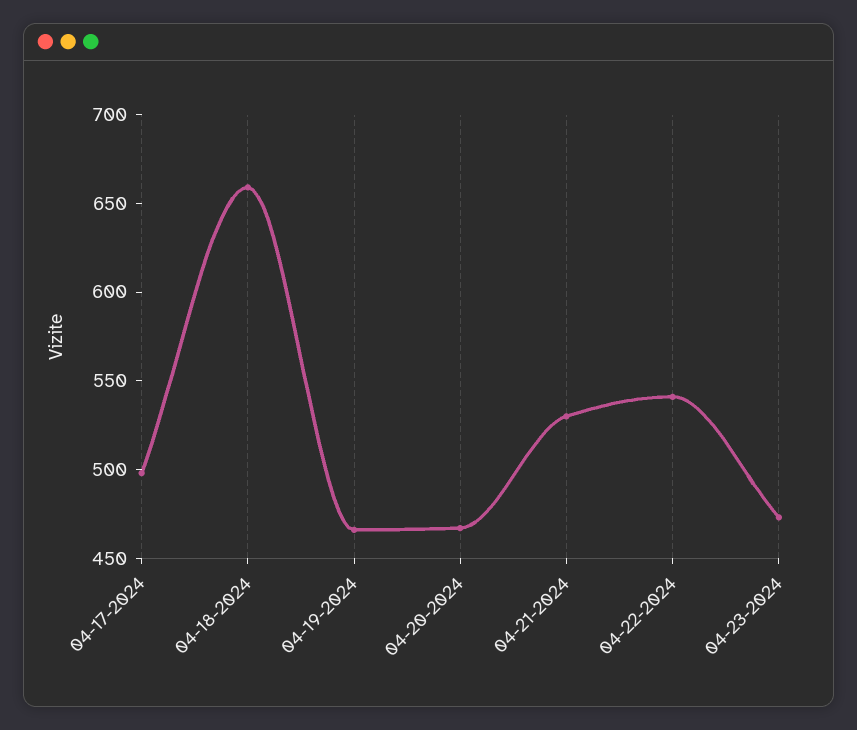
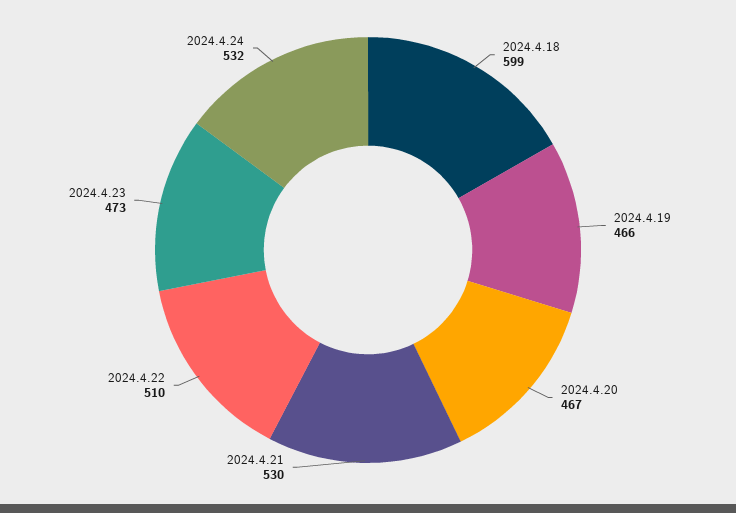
04-17-2024: 500 -> none
04-18-2024: 660 -> 599
04-22-2024: 540 -> 510
2024.4.24: none -> 532

